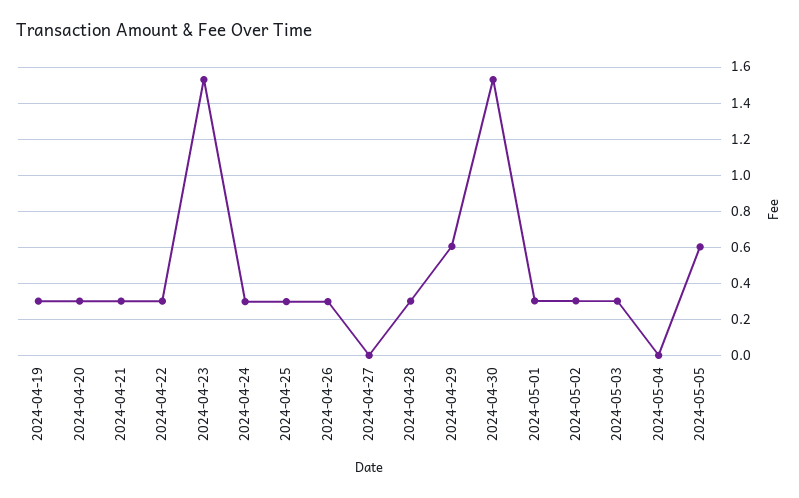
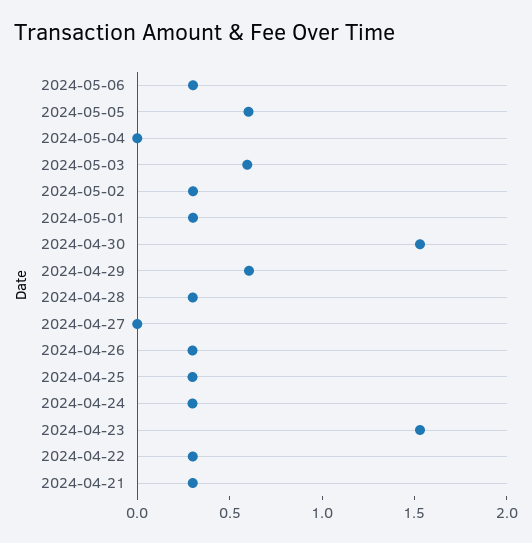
2024-04-19: 0.3 -> none
2024-04-20: 0.3 -> none
2024-05-03: 0.3 -> 0.6
2024-05-06: none -> 0.3

